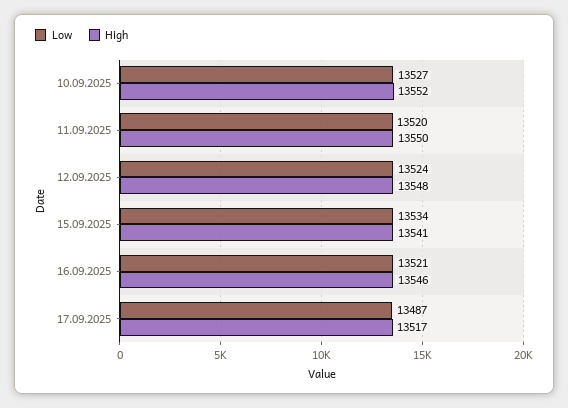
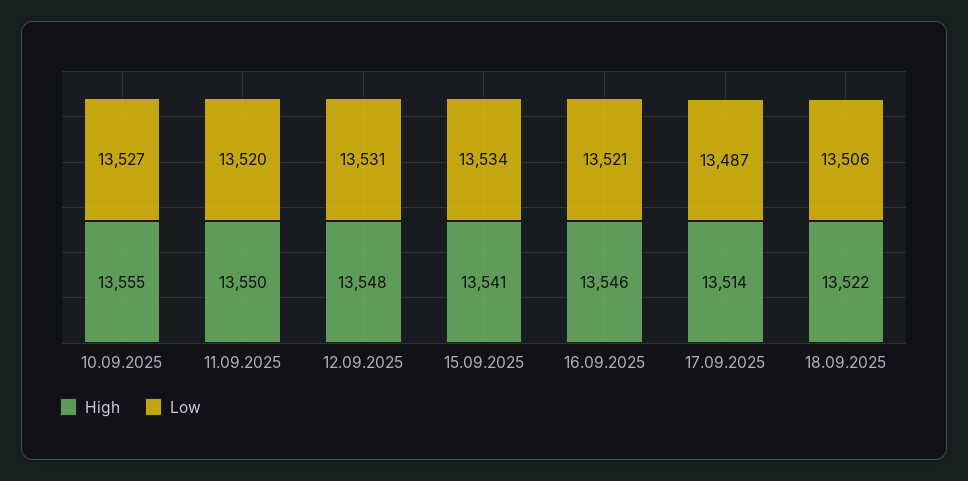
High, 10.09.2025: 13552 -> 13555
Low, 12.09.2025: 13524 -> 13531
High, 17.09.2025: 13517 -> 13514
High, 18.09.2025: none -> 13522
Low, 18.09.2025: none -> 13506

